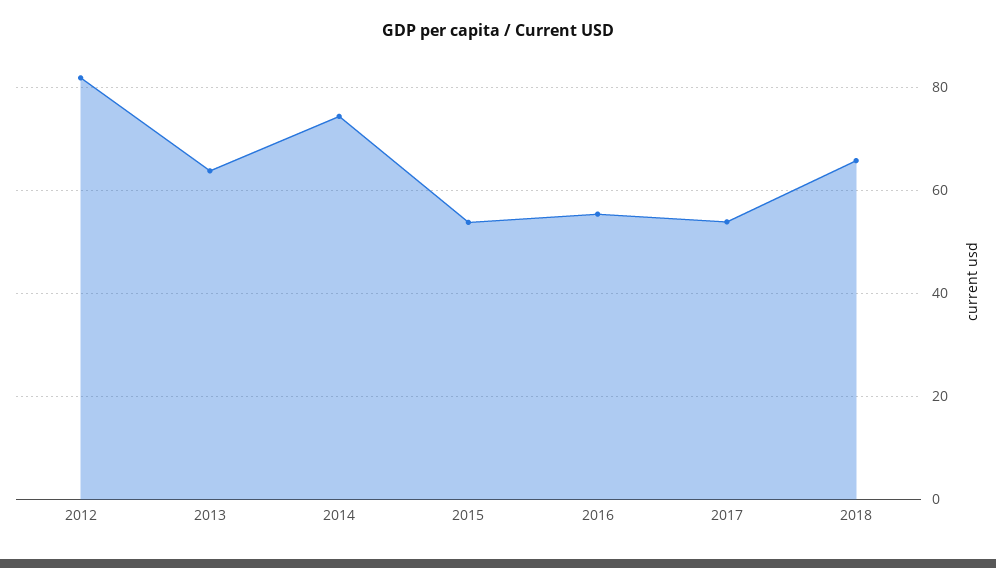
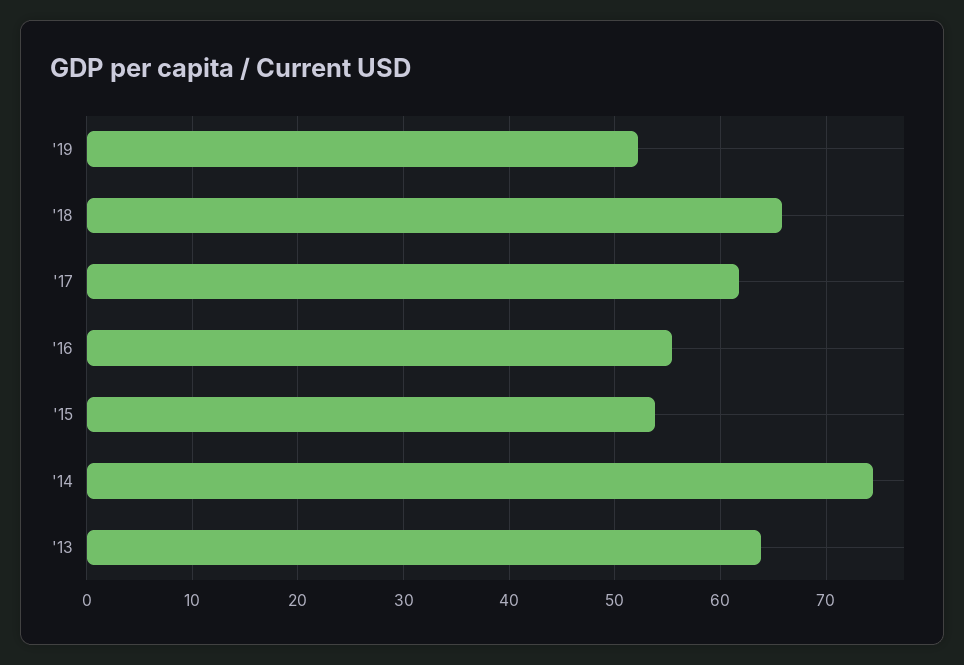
2012: 82 -> none
2017: 54 -> 62
'19: none -> 52

